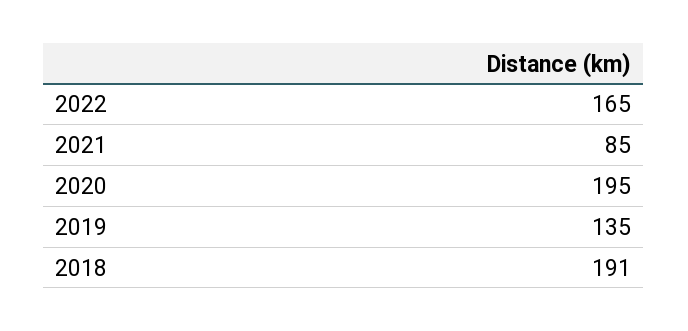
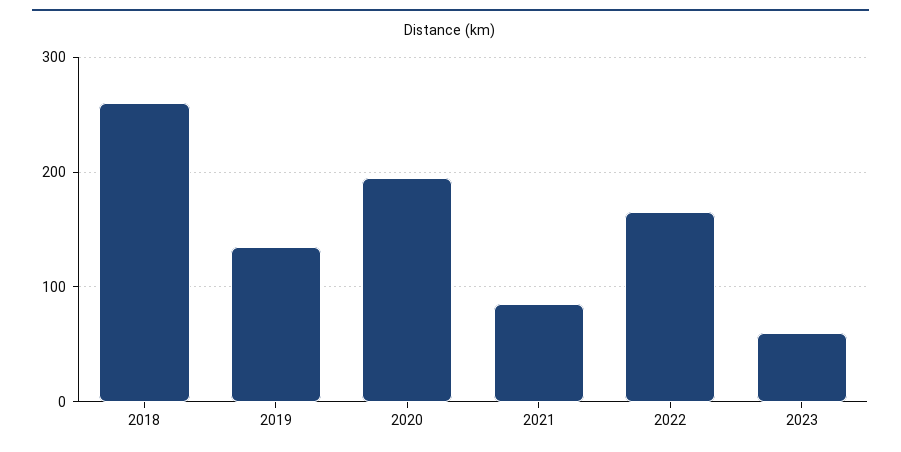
2018: 191 -> 260
2023: none -> 60

